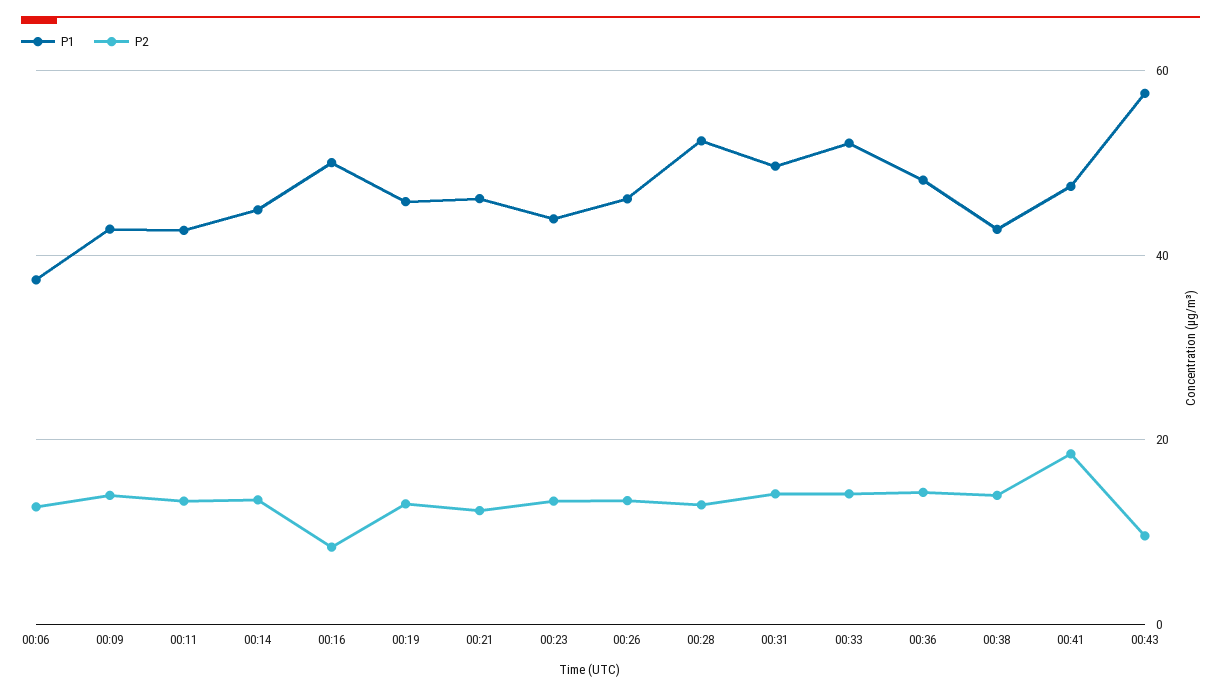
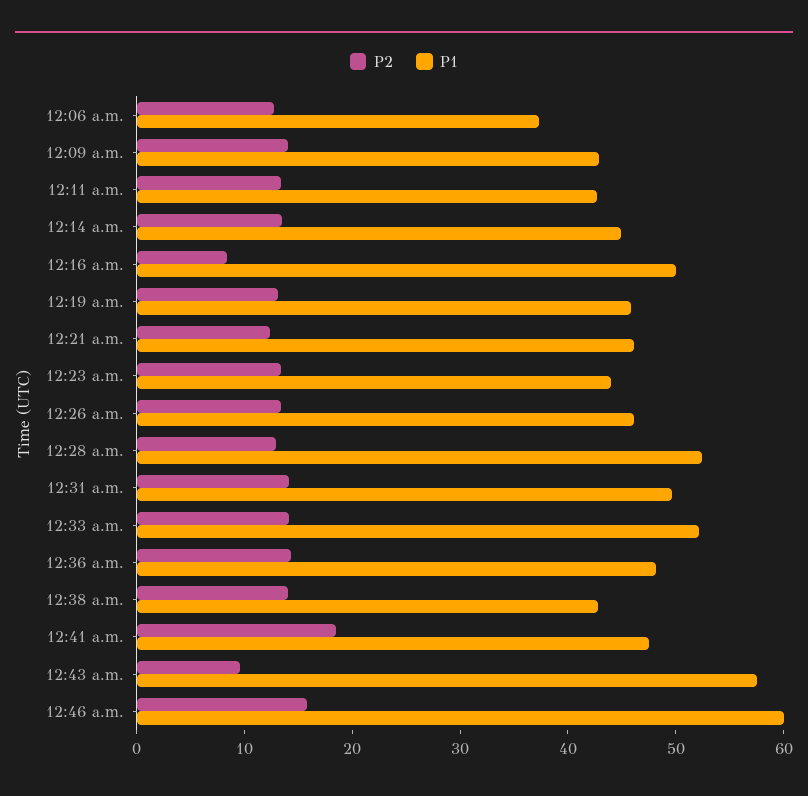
P2, 12:46 a.m.: none -> 16
P1, 12:46 a.m.: none -> 60

